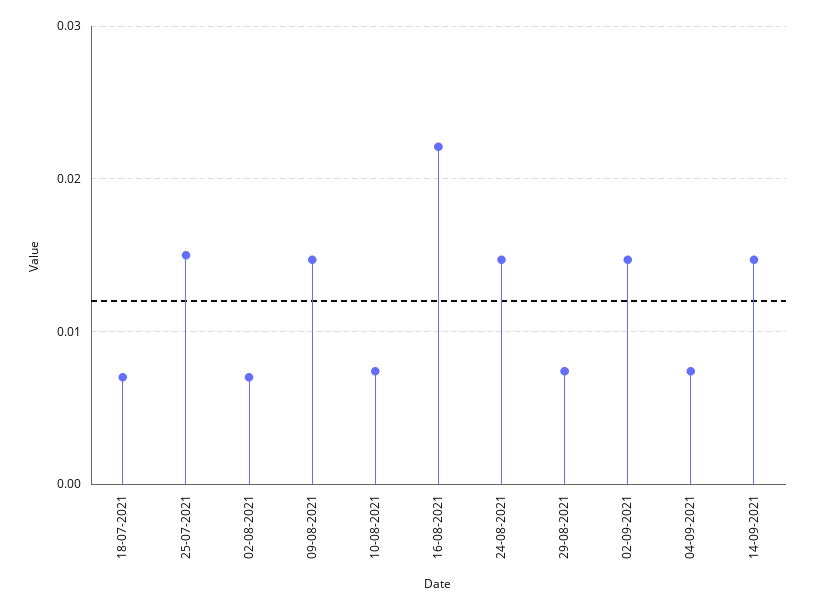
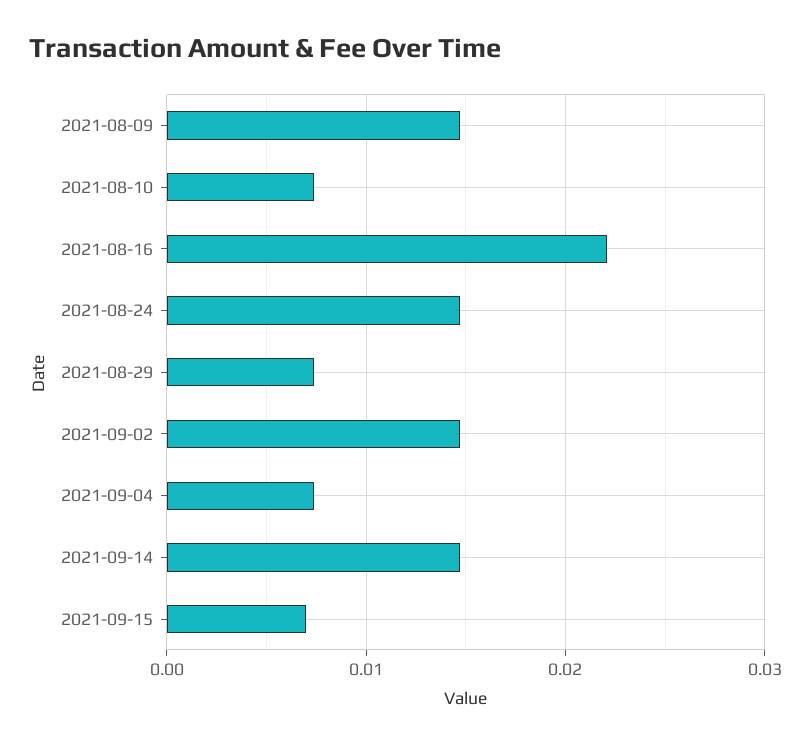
18-07-2021: 0.007 -> none
25-07-2021: 0.015 -> none
02-08-2021: 0.007 -> none
2021-09-15: none -> 0.007

